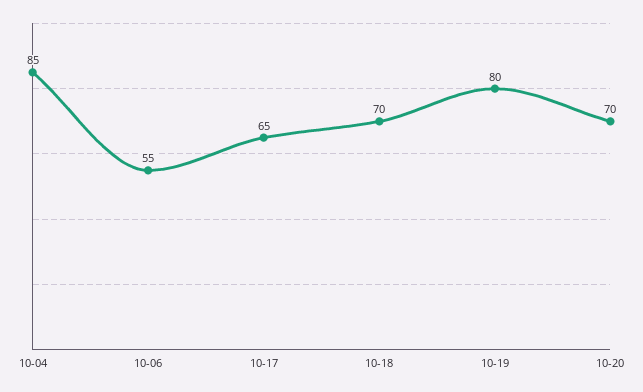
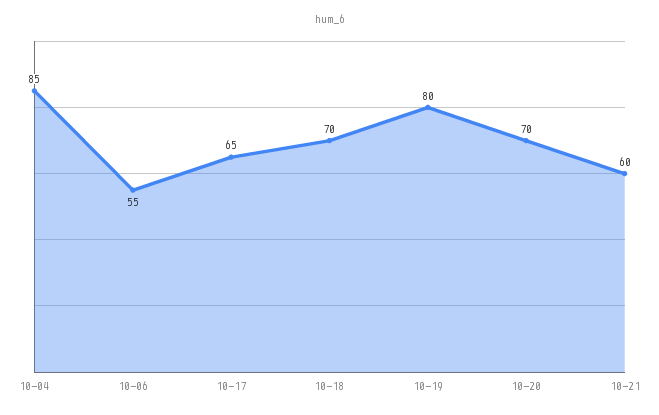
10-21: none -> 60

